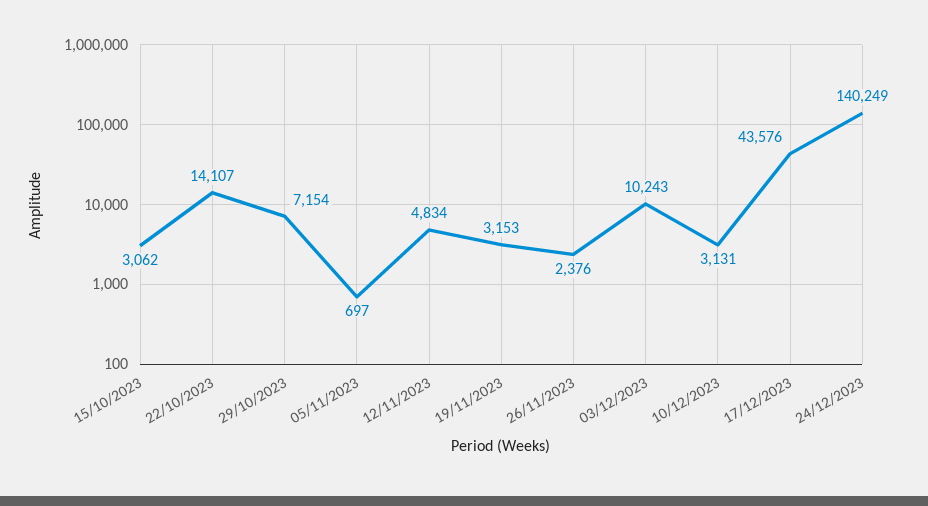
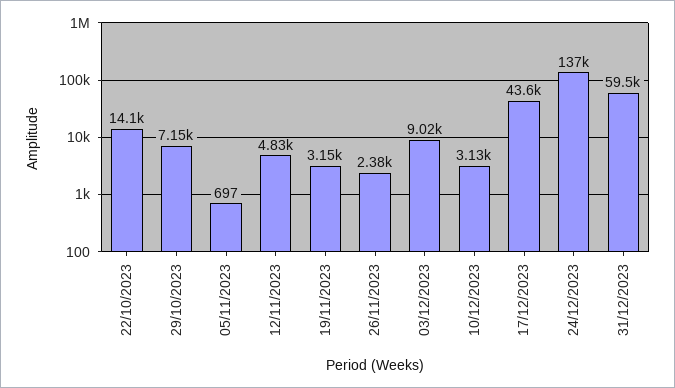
15/10/2023: 3062 -> none
03/12/2023: 10243 -> 9020
24/12/2023: 140249 -> 137000
31/12/2023: none -> 59500

